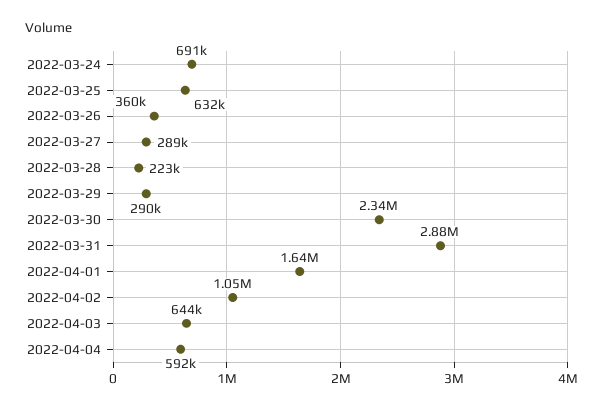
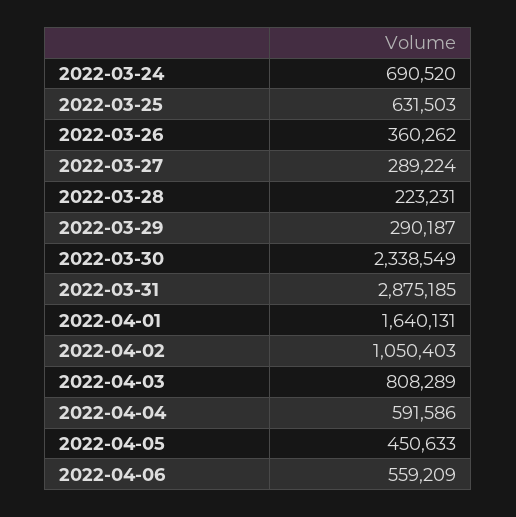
2022-04-03: 644000 -> 808289
2022-04-05: none -> 450633
2022-04-06: none -> 559209

